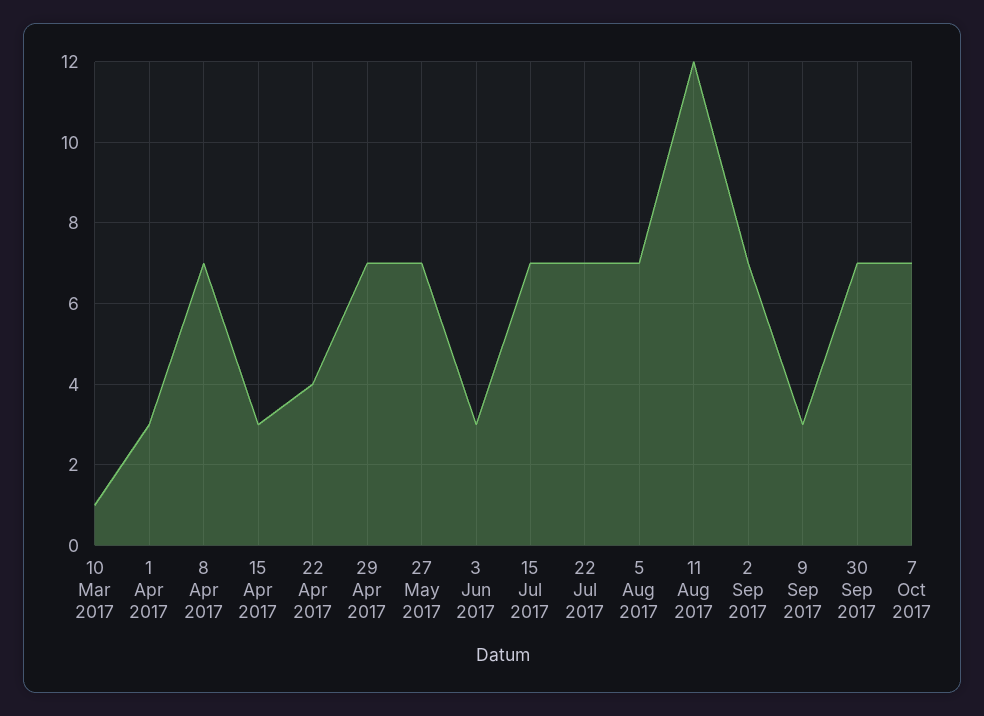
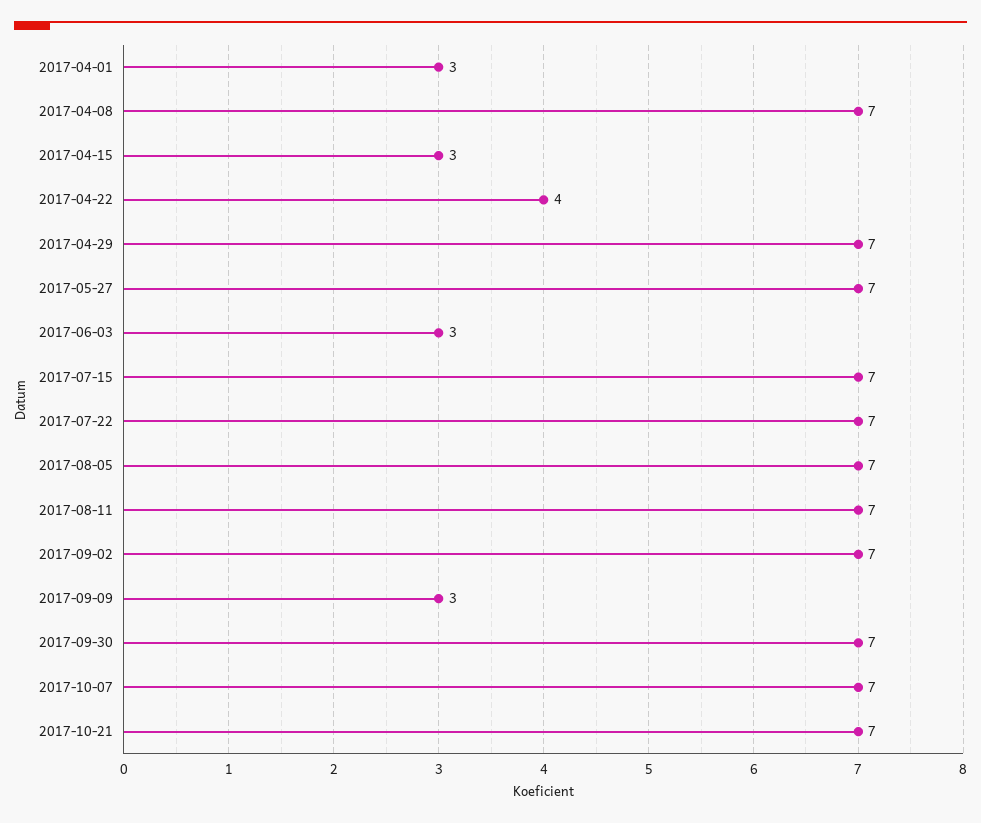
10 Mar 2017: 1 -> none
11 Aug 2017: 12 -> 7
2017-10-21: none -> 7

